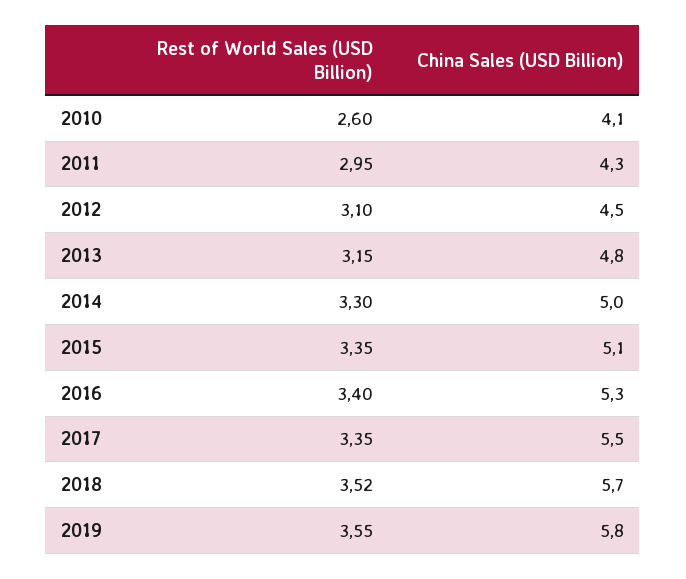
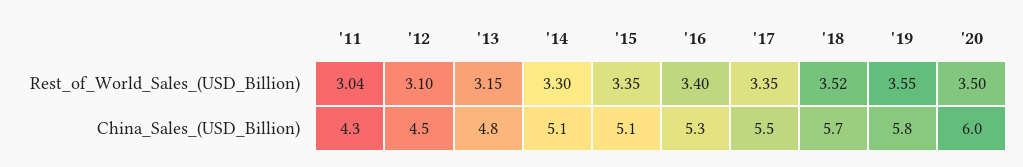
Rest of World Sales (USD Billion), 2010: 2.6 -> none
China Sales (USD Billion), 2010: 4.1 -> none
Rest of World Sales (USD Billion), 2011: 2.95 -> 3.04
China Sales (USD Billion), 2014: 5 -> 5.1
Rest of World Sales (USD Billion), '20: none -> 3.5
China Sales (USD Billion), '20: none -> 6

